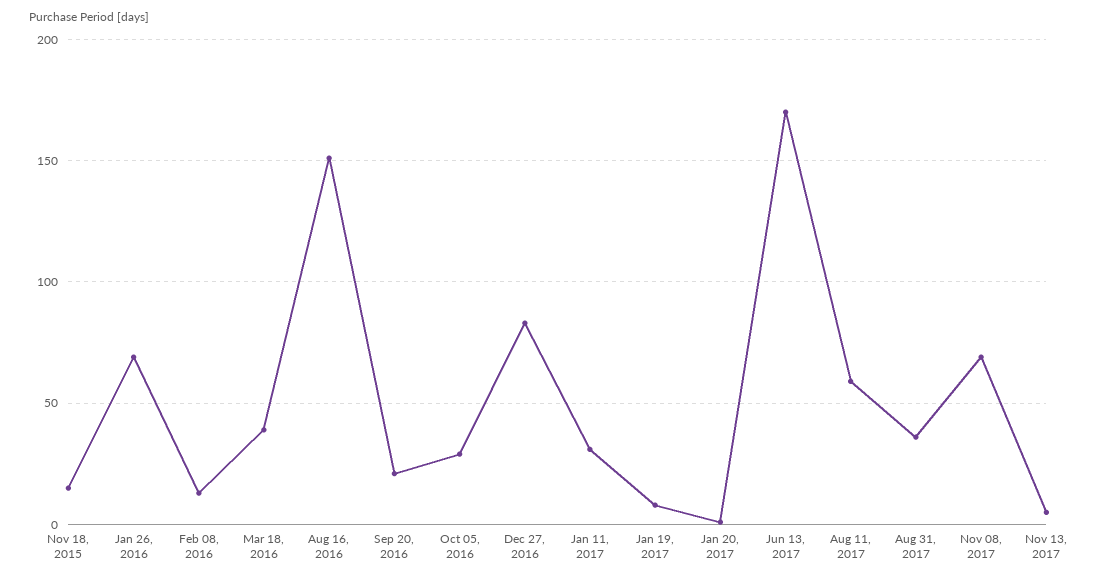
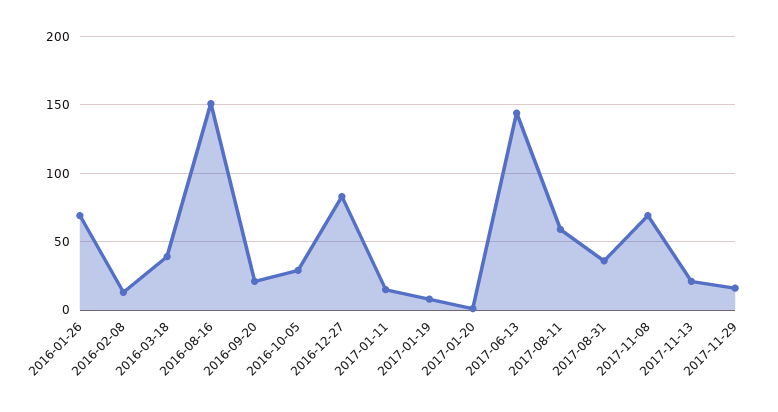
Nov 18, 2015: 15 -> none
Jan 11, 2017: 30 -> 15
Jun 13, 2017: 170 -> 145
Nov 13, 2017: 5 -> 20
2017-11-29: none -> 15

